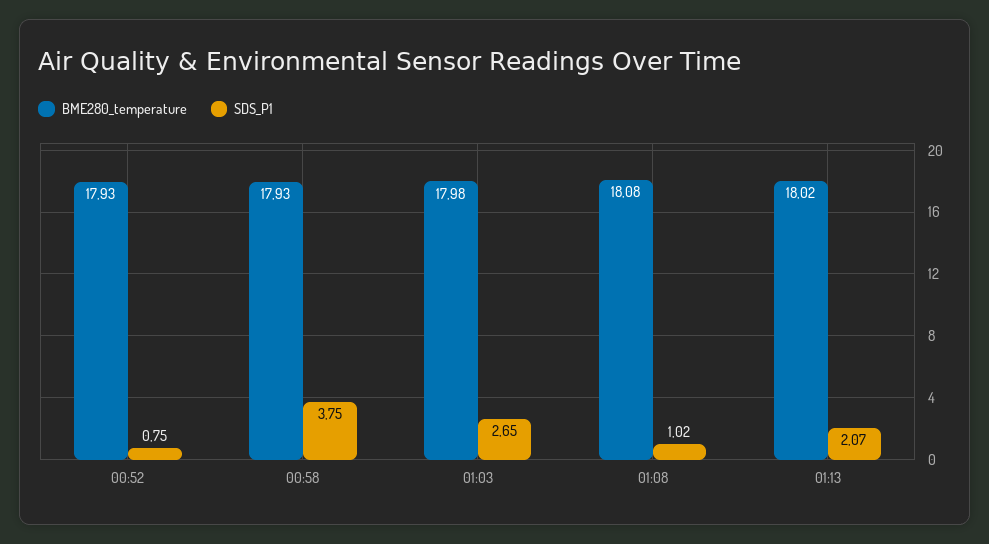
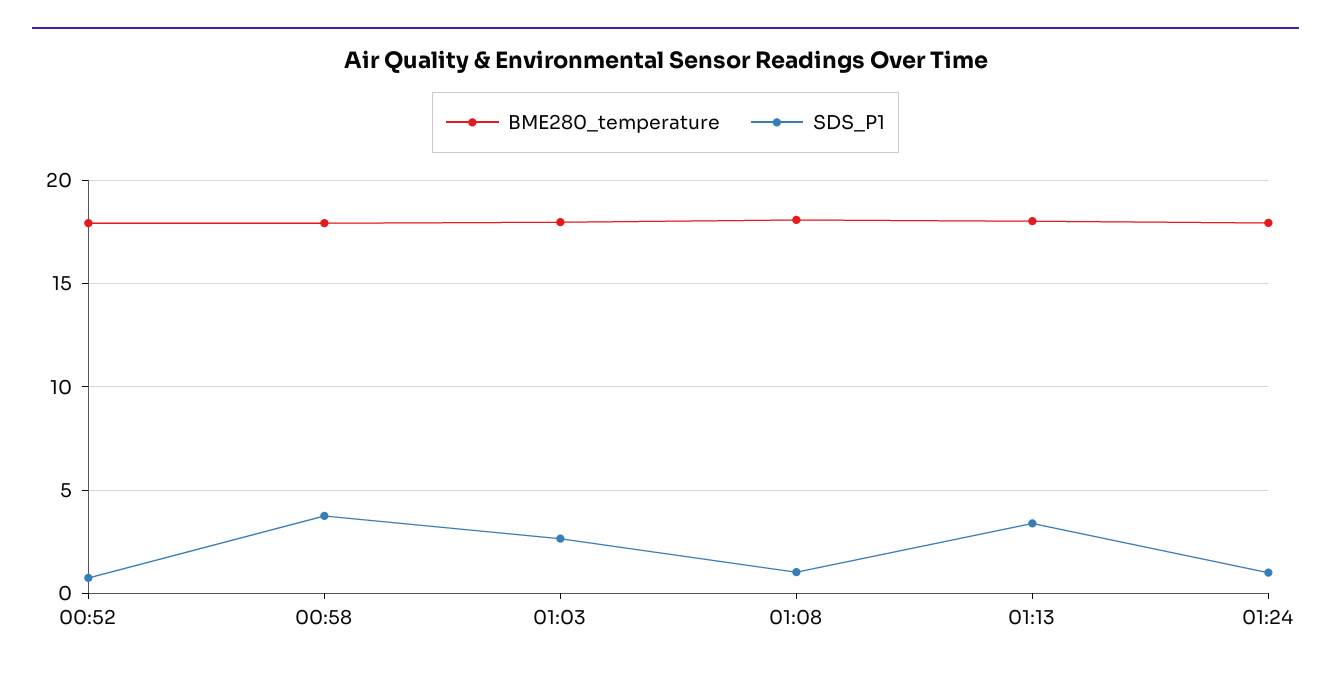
SDS_P1, 01:13: 2.07 -> 3.5
BME280_temperature, 01:24: none -> 18
SDS_P1, 01:24: none -> 1

